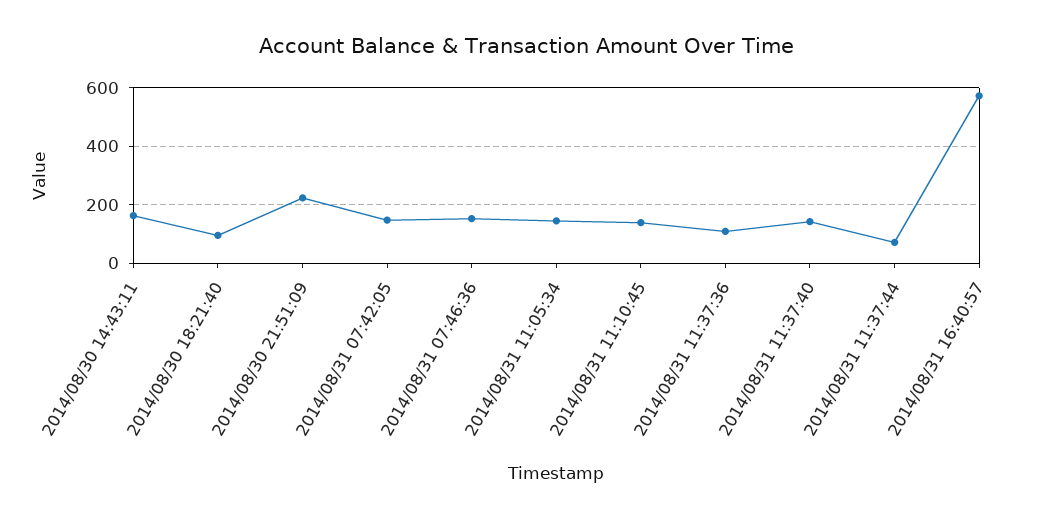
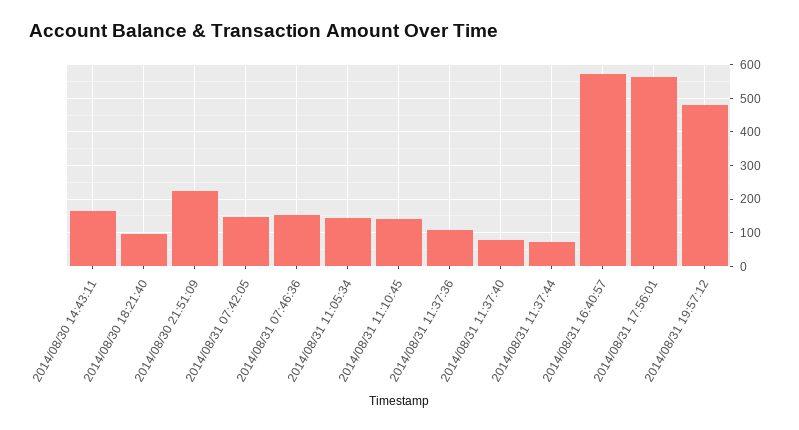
2014/08/31 11:37:40: 150 -> 80
2014/08/31 17:56:01: none -> 560
2014/08/31 19:57:12: none -> 480

